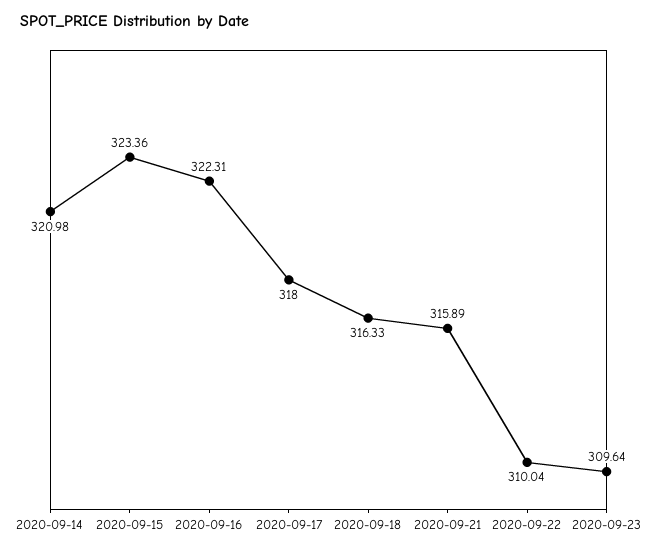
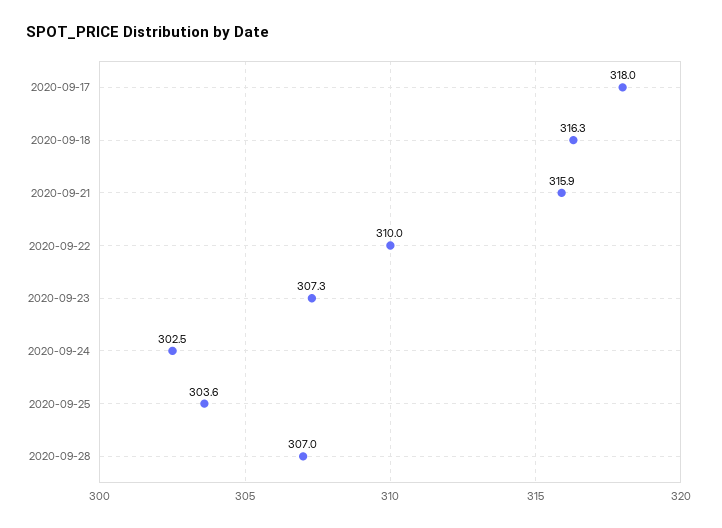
2020-09-14: 320.98 -> none
2020-09-15: 323.36 -> none
2020-09-16: 322.31 -> none
2020-09-23: 309.64 -> 307.3
2020-09-24: none -> 302.5
2020-09-25: none -> 303.6
2020-09-28: none -> 307

